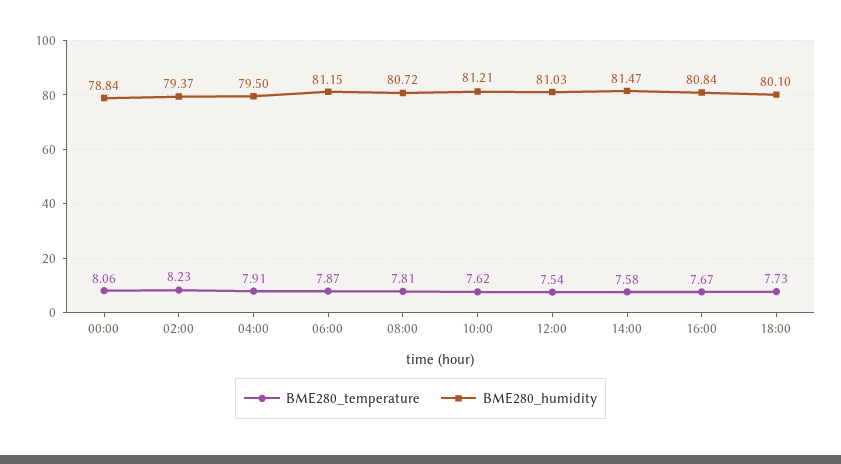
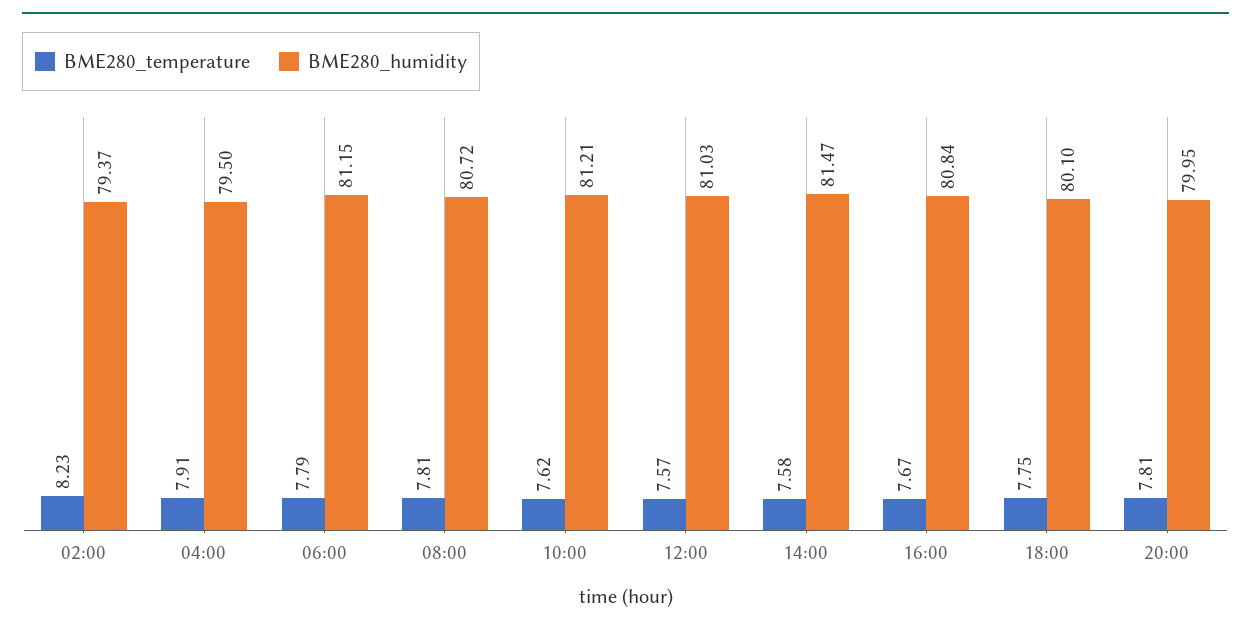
BME280_temperature, 00:00: 8.06 -> none
BME280_humidity, 00:00: 78.84 -> none
BME280_temperature, 06:00: 7.87 -> 7.79
BME280_temperature, 12:00: 7.54 -> 7.57
BME280_temperature, 18:00: 7.73 -> 7.75
BME280_temperature, 20:00: none -> 7.81
BME280_humidity, 20:00: none -> 79.95

